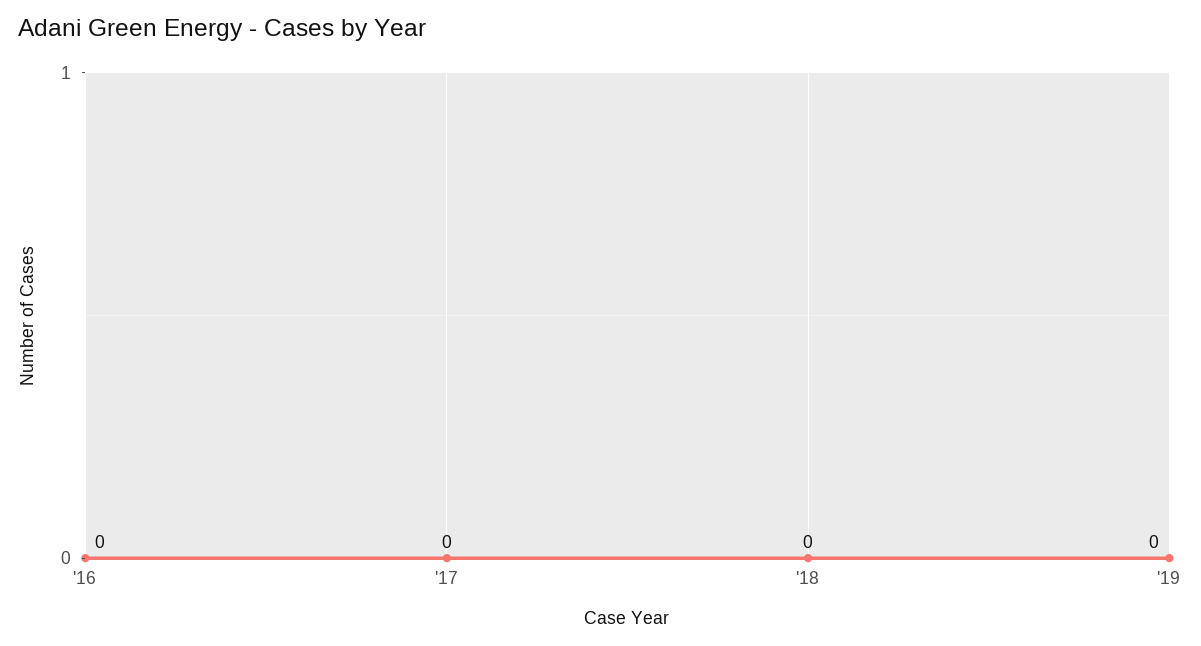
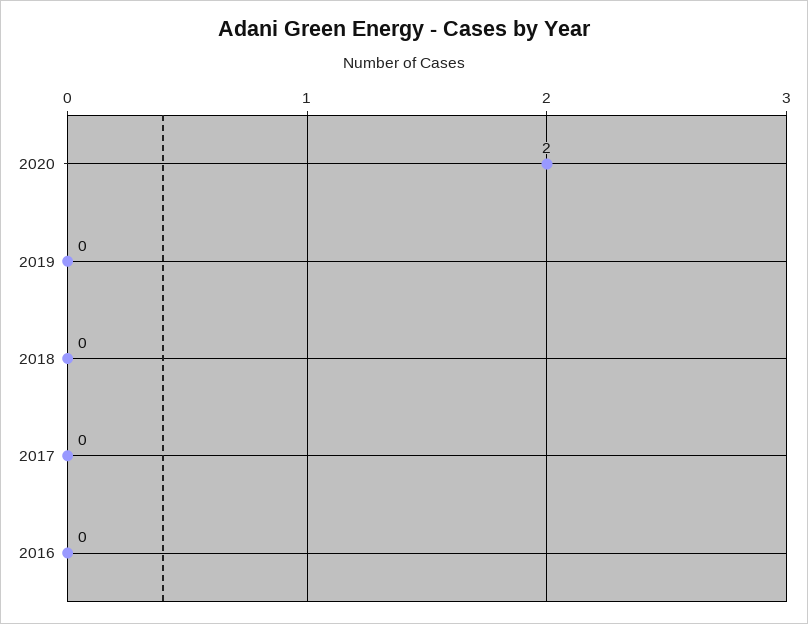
2020: none -> 2

